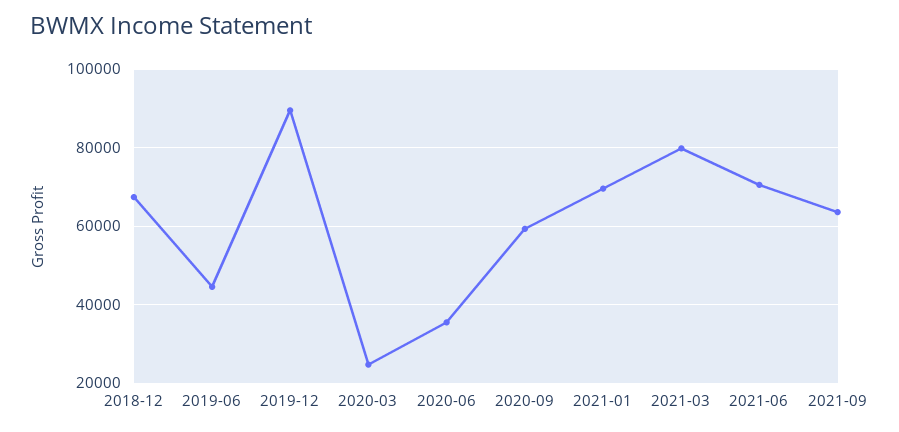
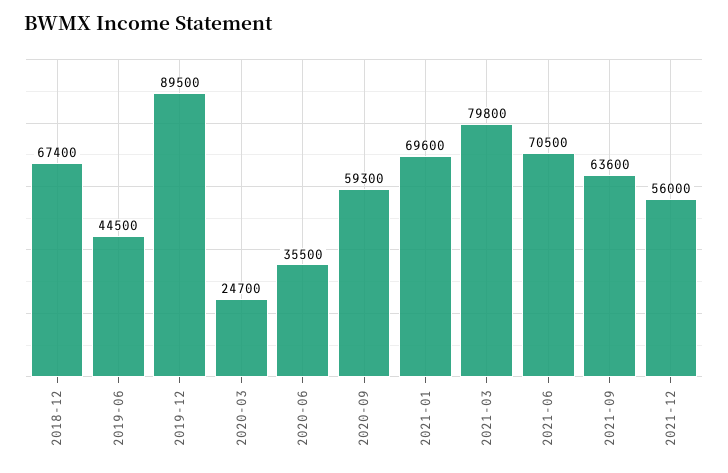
2021-12: none -> 56000

